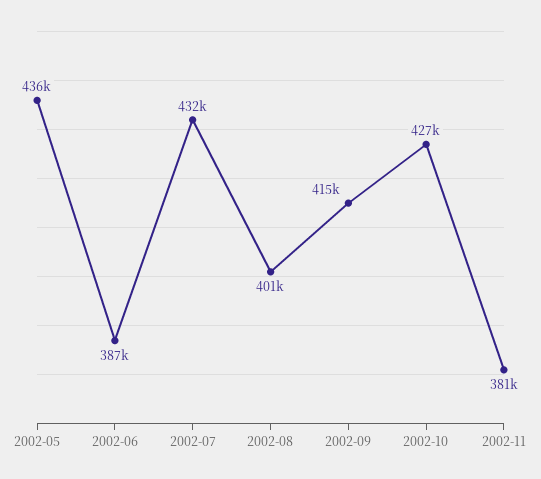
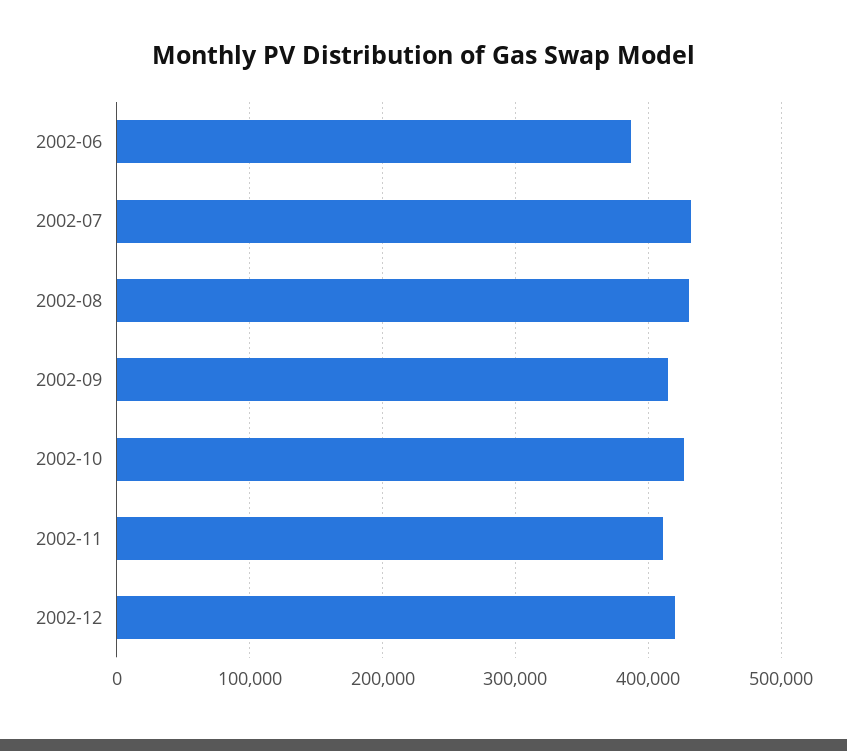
2002-05: 436000 -> none
2002-08: 401000 -> 430000
2002-11: 381000 -> 410000
2002-12: none -> 420000

